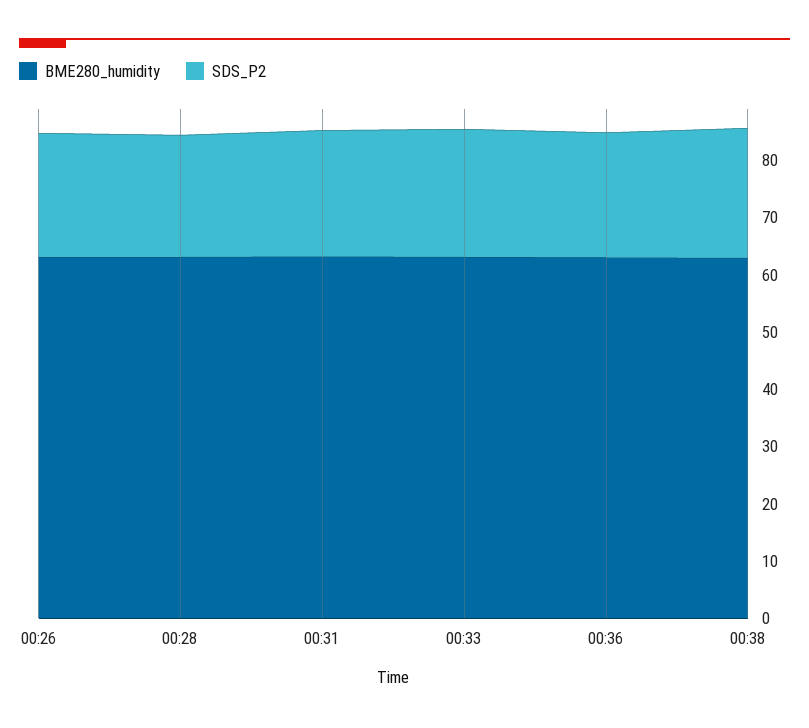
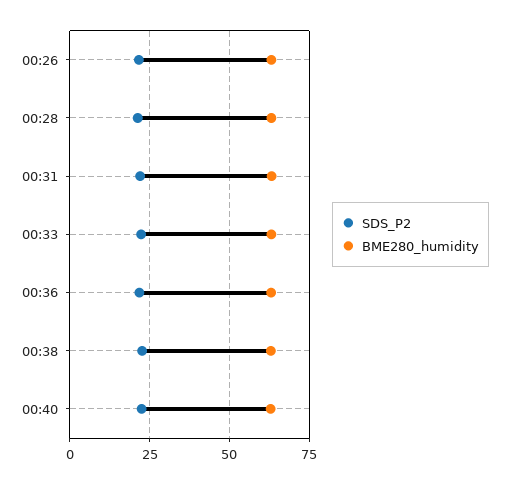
SDS_P2, 00:40: none -> 22.5
BME280_humidity, 00:40: none -> 62.5

